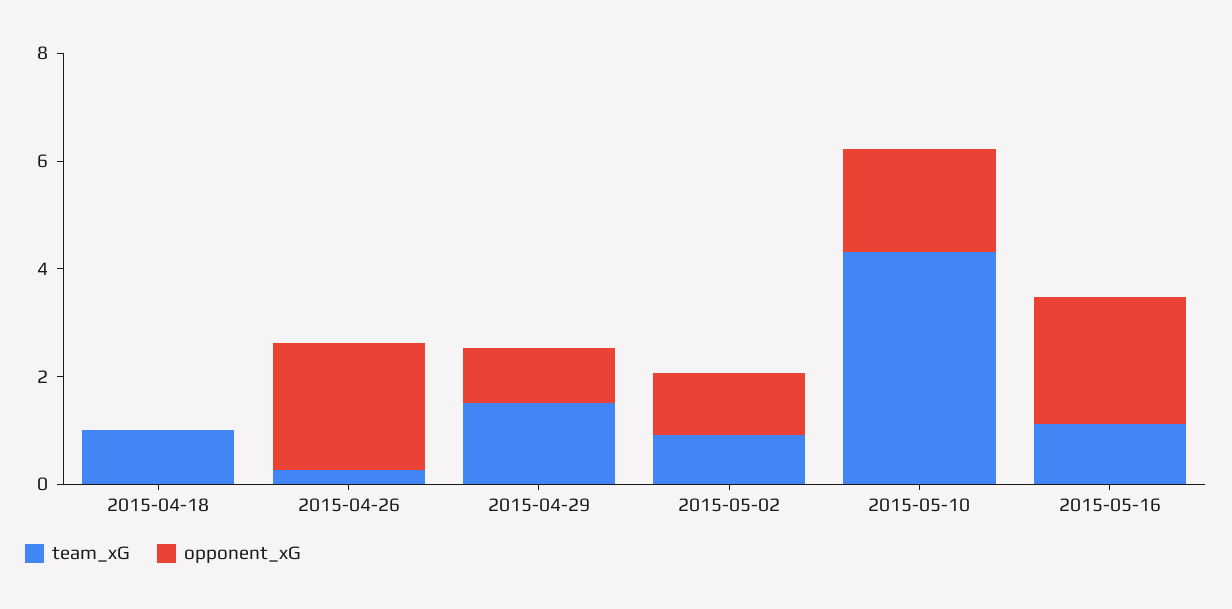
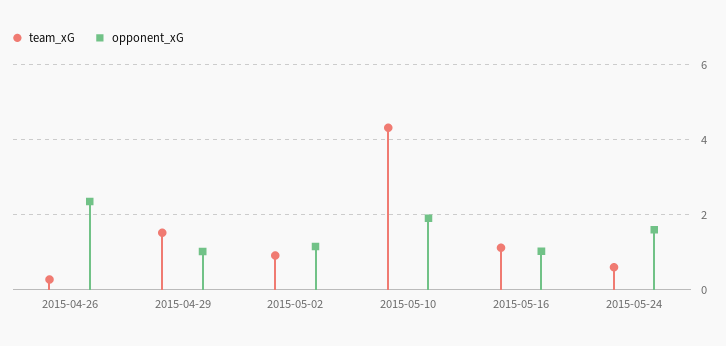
team_xG, 2015-04-18: 1 -> none
opponent_xG, 2015-04-18: 0 -> none
opponent_xG, 2015-05-16: 2.5 -> 1
team_xG, 2015-05-24: none -> 0.6
opponent_xG, 2015-05-24: none -> 1.6

